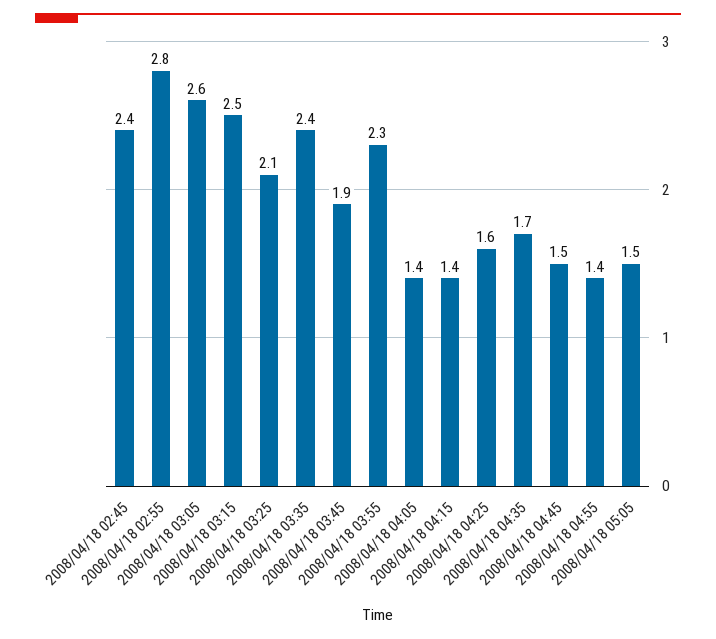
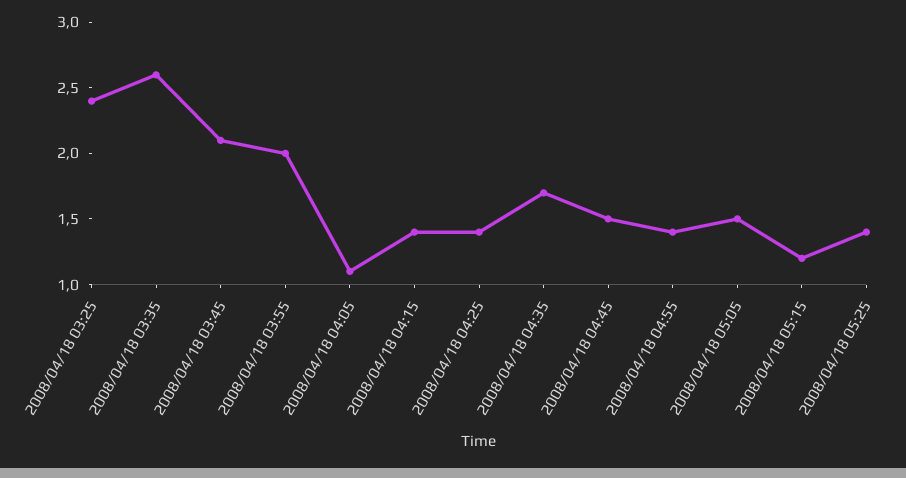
2008/04/18 02:45: 2.4 -> none
2008/04/18 02:55: 2.8 -> none
2008/04/18 03:05: 2.6 -> none
2008/04/18 03:15: 2.5 -> none
2008/04/18 03:25: 2.1 -> 2.4
2008/04/18 03:35: 2.4 -> 2.6
2008/04/18 03:45: 1.9 -> 2.1
2008/04/18 03:55: 2.3 -> 2
2008/04/18 04:05: 1.4 -> 1.1
2008/04/18 04:25: 1.6 -> 1.4
2008/04/18 05:15: none -> 1.2
2008/04/18 05:25: none -> 1.4

